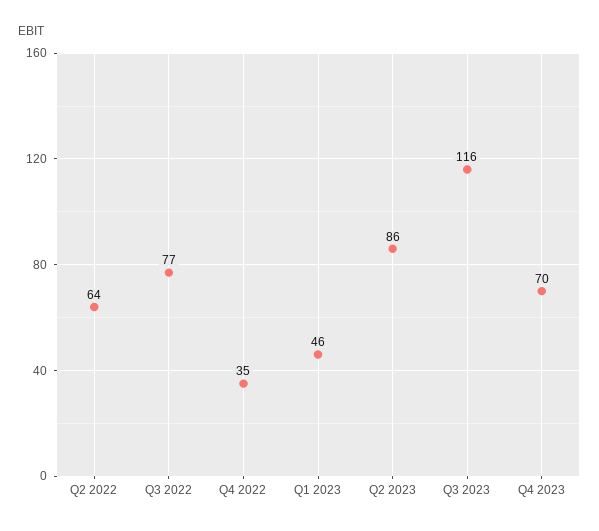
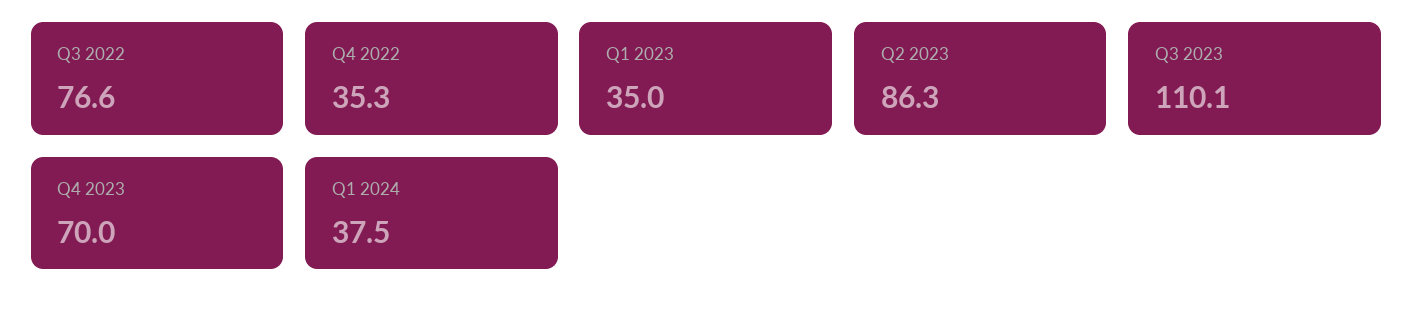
Q2 2022: 64 -> none
Q1 2023: 46 -> 35
Q3 2023: 116 -> 110.1
Q1 2024: none -> 37.5

